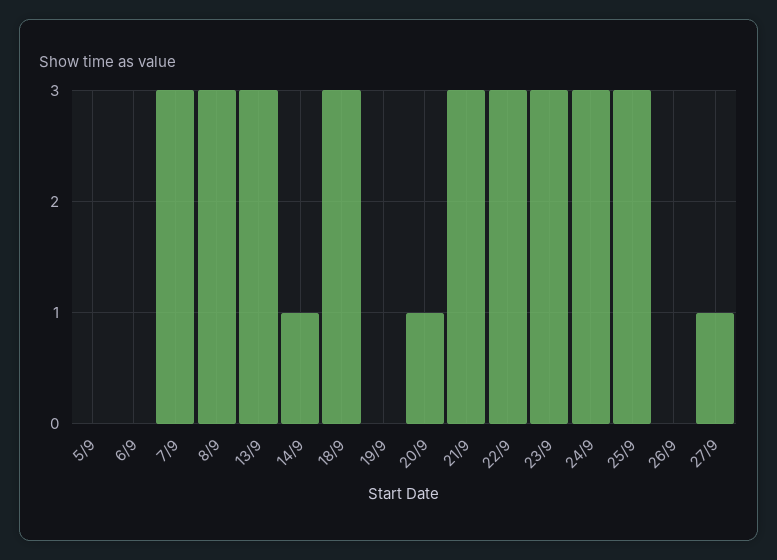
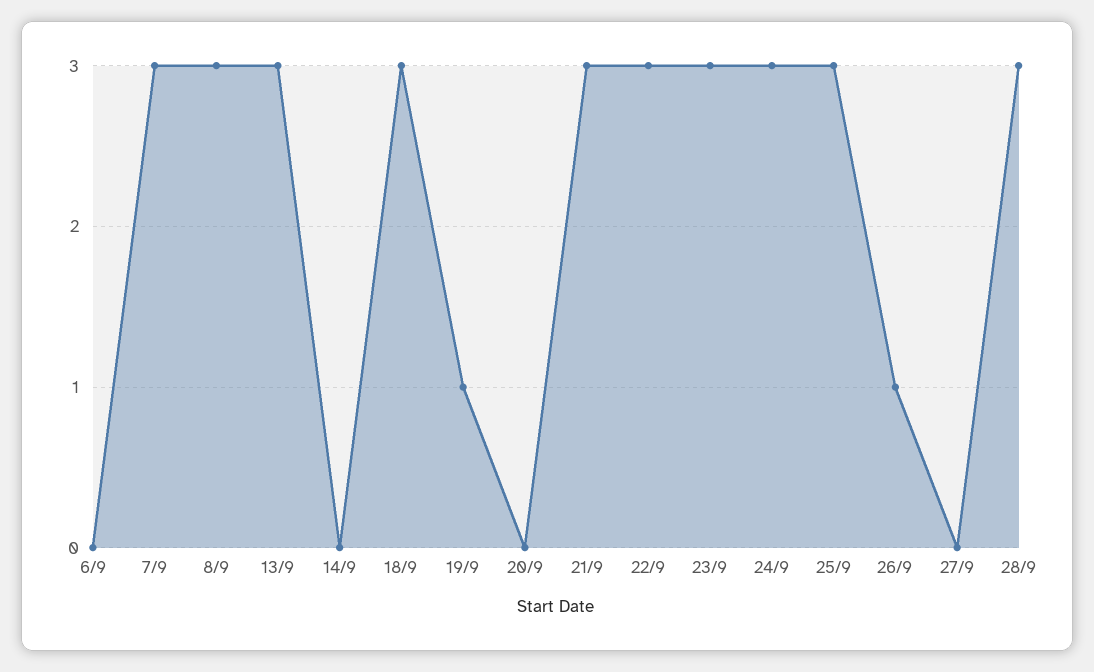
5/9: 0 -> none
14/9: 1 -> 0
19/9: 0 -> 1
20/9: 1 -> 0
26/9: 0 -> 1
27/9: 1 -> 0
28/9: none -> 3

